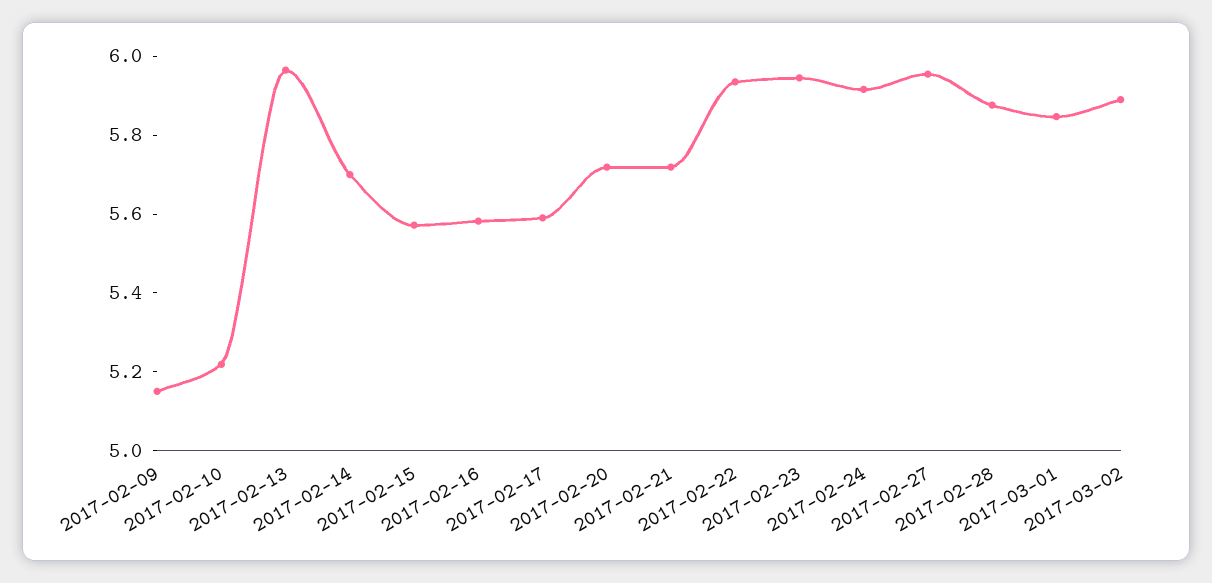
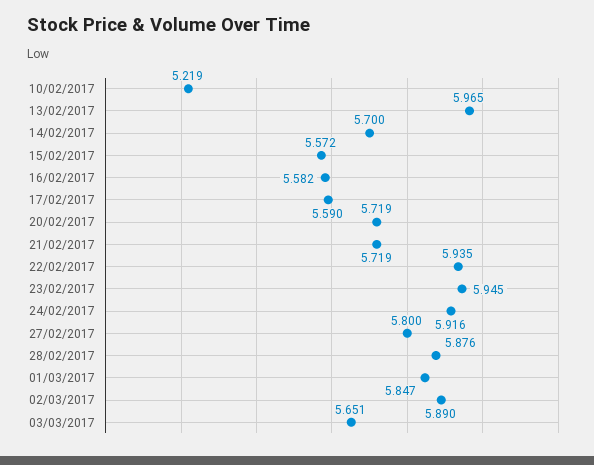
2017-02-09: 5.15 -> none
2017-02-27: 5.95 -> 5.8
03/03/2017: none -> 5.651

